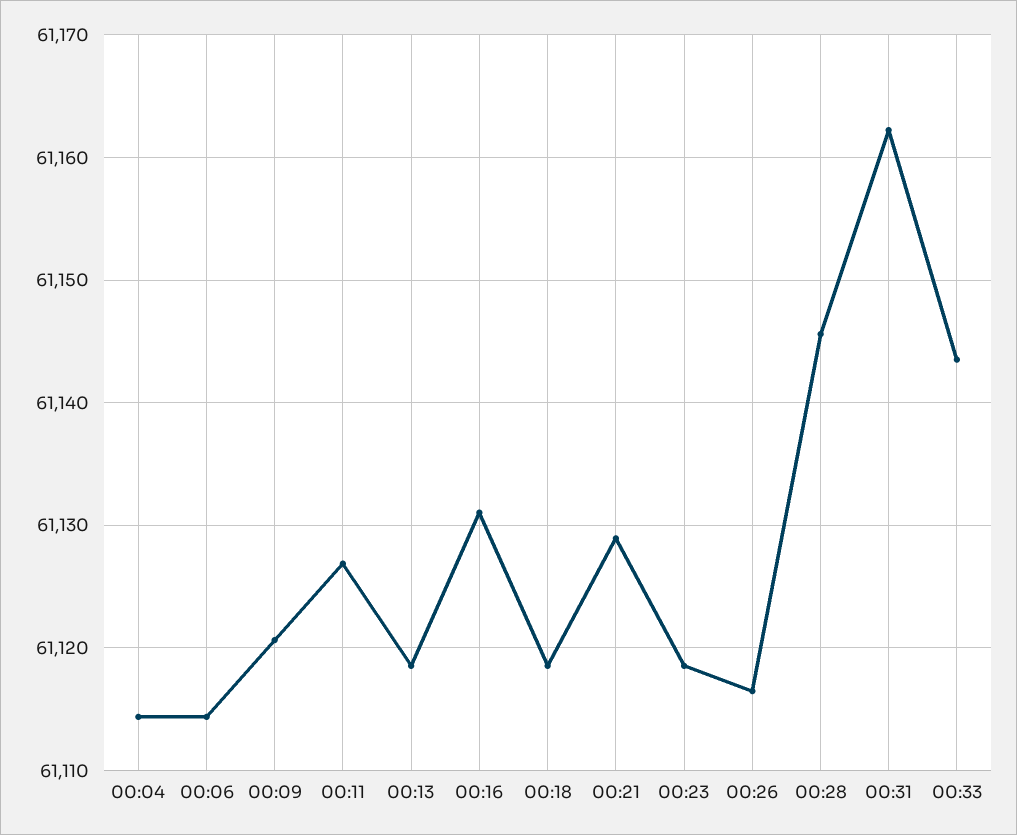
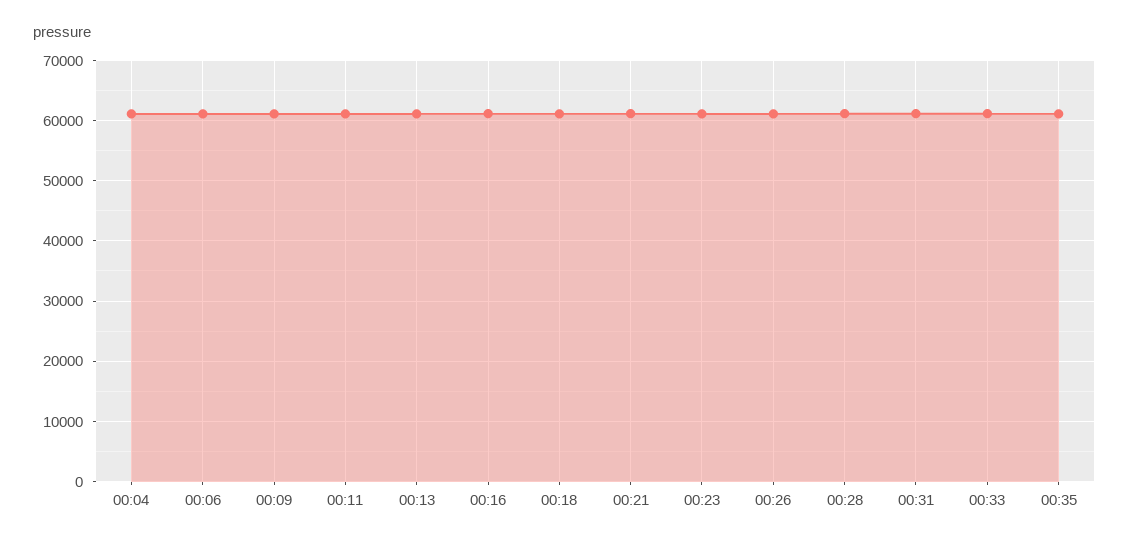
00:35: none -> 61000

